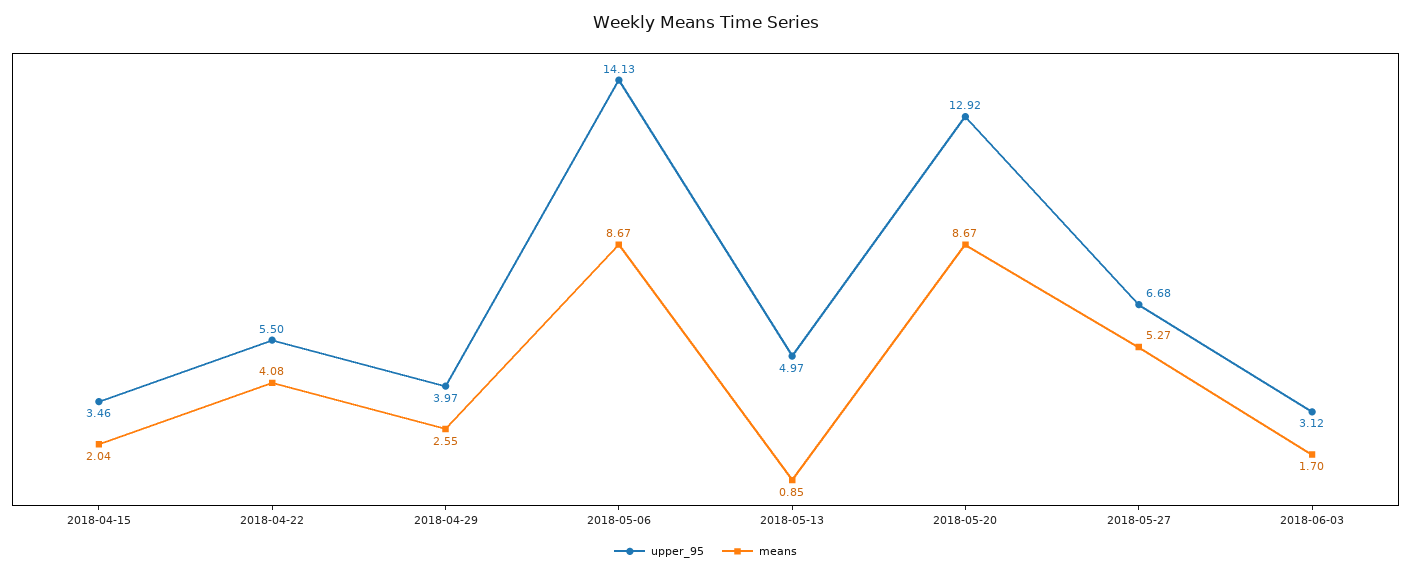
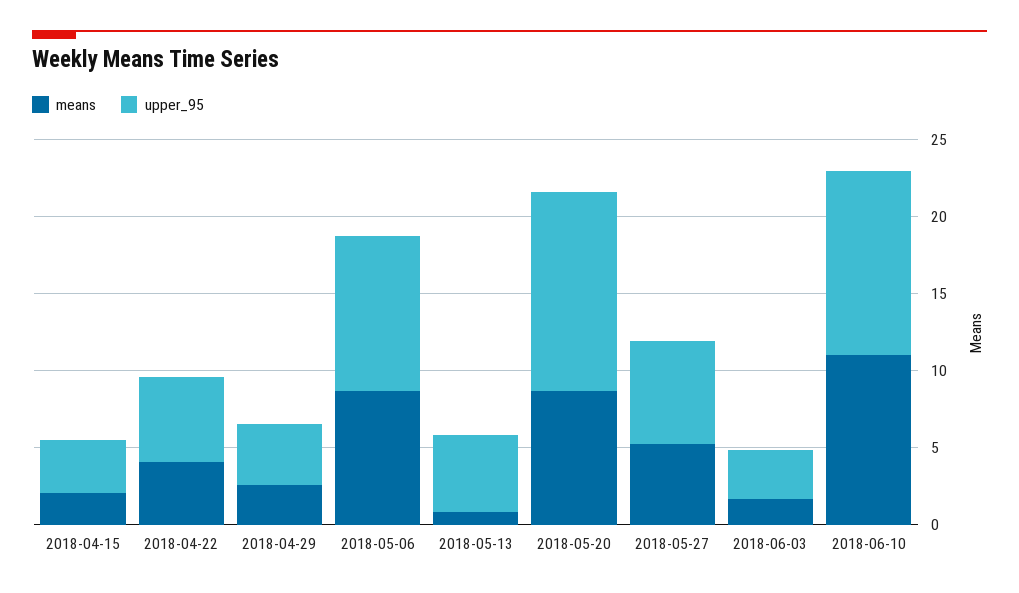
upper_95, 2018-05-06: 14.13 -> 10
means, 2018-06-10: none -> 11
upper_95, 2018-06-10: none -> 12

